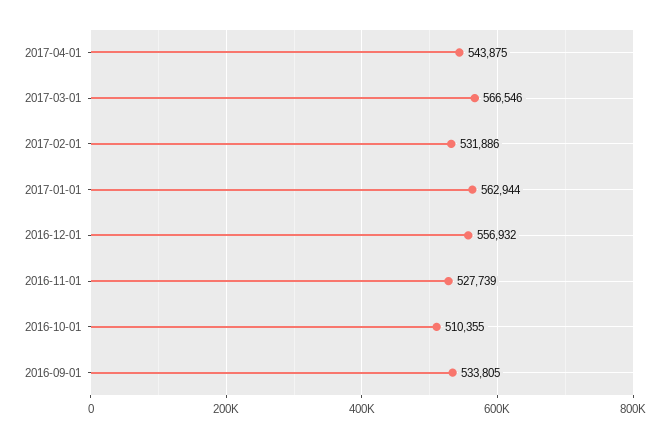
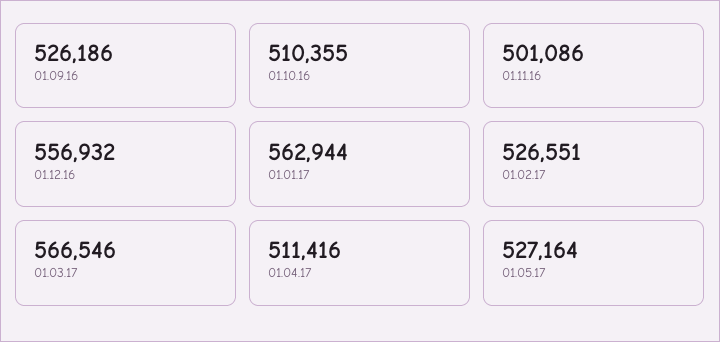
2017-04-01: 543875 -> 511416
2017-02-01: 531886 -> 526551
2016-11-01: 527739 -> 501086
2016-09-01: 533805 -> 526186
01.05.17: none -> 527164

